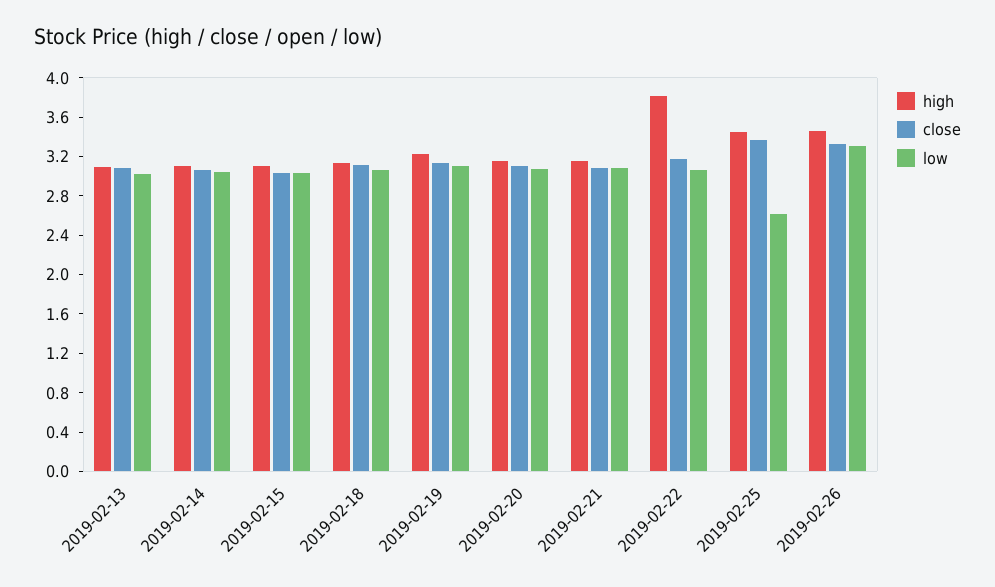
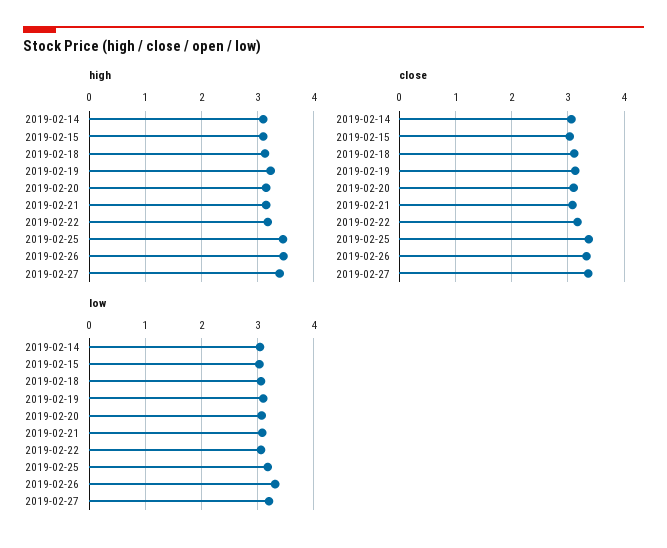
high, 2019-02-13: 3.1 -> none
close, 2019-02-13: 3.1 -> none
low, 2019-02-13: 3 -> none
high, 2019-02-22: 3.8 -> 3.2
low, 2019-02-25: 2.6 -> 3.2
high, 2019-02-27: none -> 3.4
close, 2019-02-27: none -> 3.4
low, 2019-02-27: none -> 3.2

